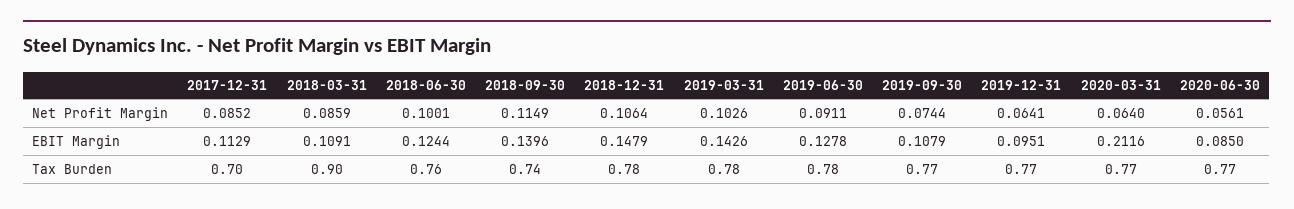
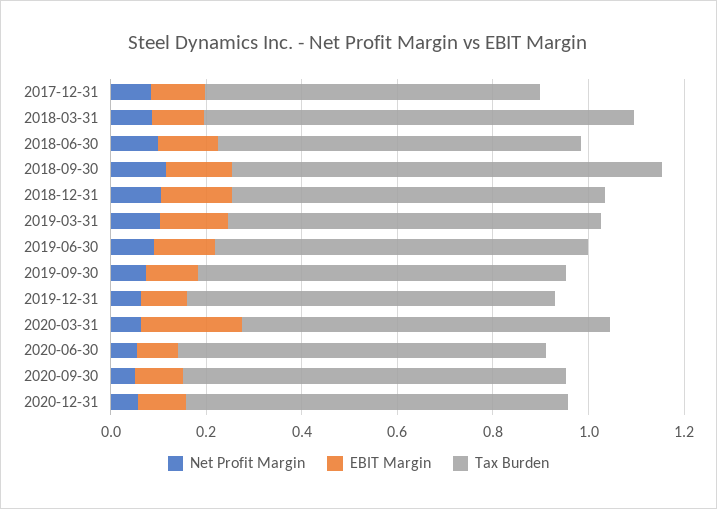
Tax Burden, 2018-09-30: 0.74 -> 0.9
Net Profit Margin, 2020-09-30: none -> 0.05
EBIT Margin, 2020-09-30: none -> 0.1
Tax Burden, 2020-09-30: none -> 0.8
Net Profit Margin, 2020-12-31: none -> 0.05
EBIT Margin, 2020-12-31: none -> 0.1
Tax Burden, 2020-12-31: none -> 0.8

